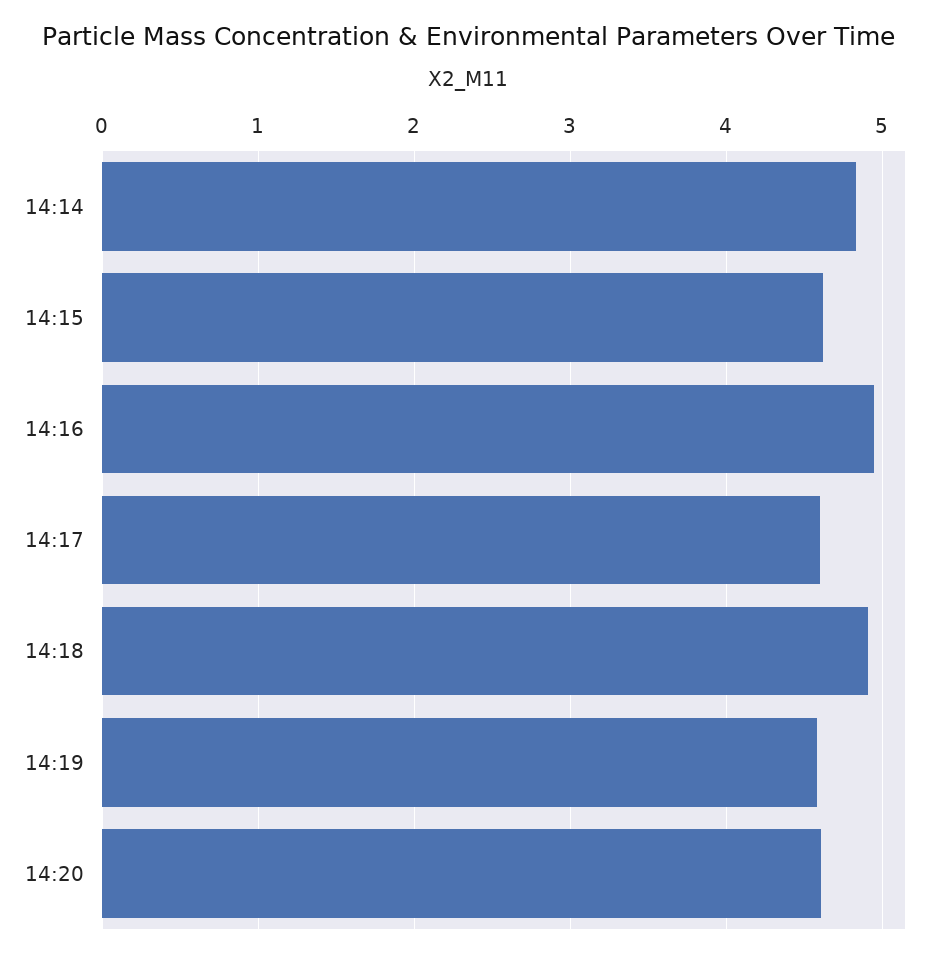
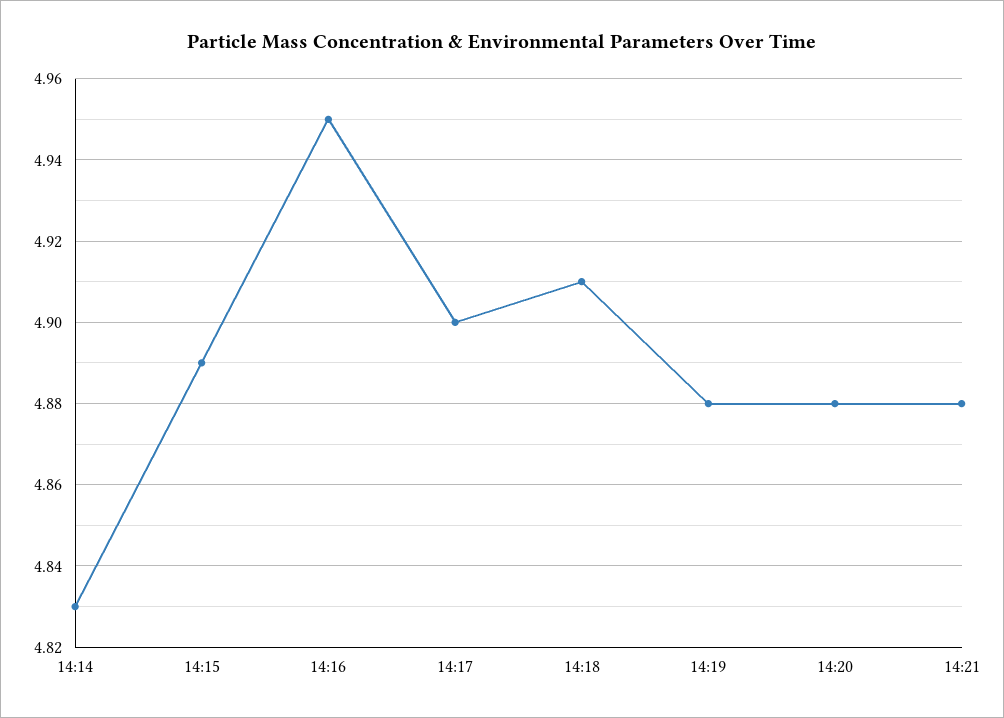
14:15: 4.6 -> 4.89
14:17: 4.6 -> 4.9
14:19: 4.6 -> 4.88
14:20: 4.6 -> 4.88
14:21: none -> 4.88

